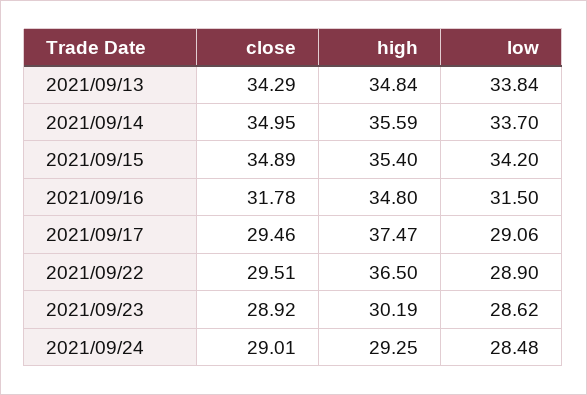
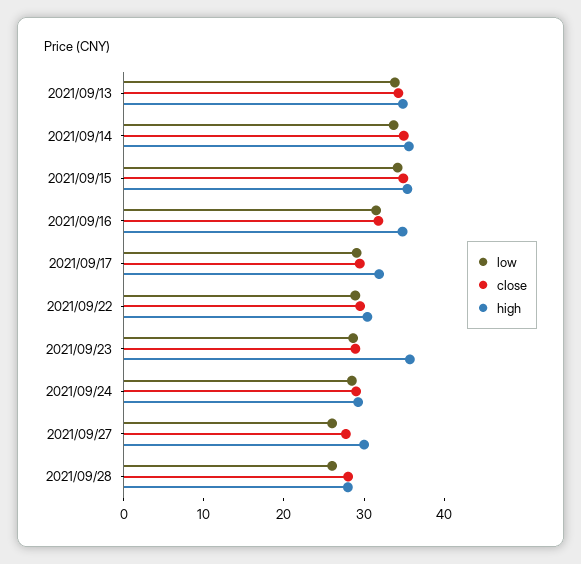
high, 2021/09/17: 37.47 -> 32
high, 2021/09/22: 36.5 -> 30
high, 2021/09/23: 30.19 -> 36
low, 2021/09/27: none -> 26
close, 2021/09/27: none -> 28
high, 2021/09/27: none -> 30
low, 2021/09/28: none -> 26
close, 2021/09/28: none -> 28
high, 2021/09/28: none -> 28

